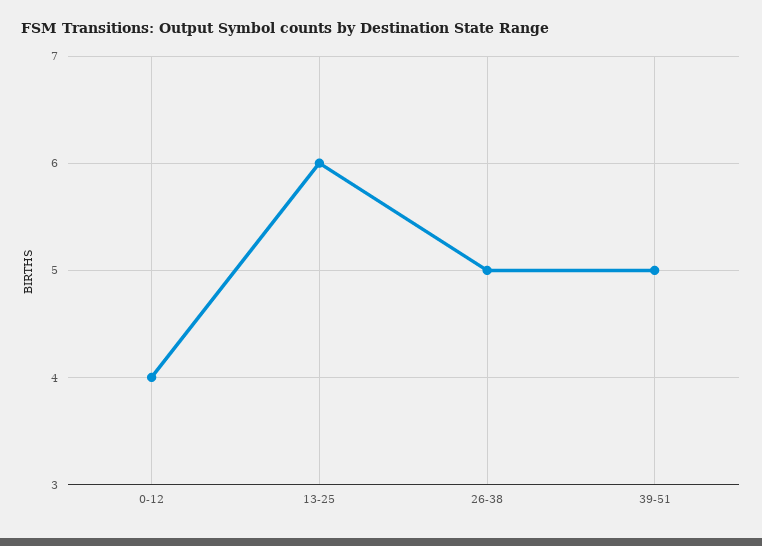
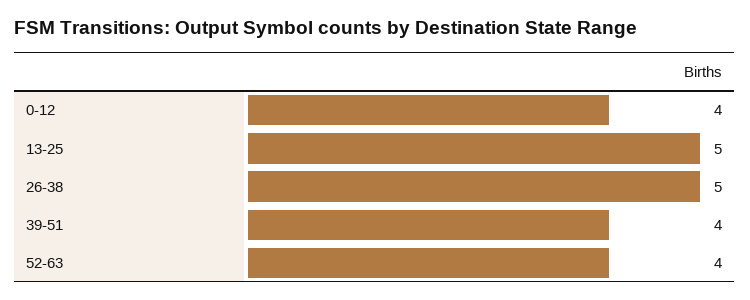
13-25: 6 -> 5
39-51: 5 -> 4
52-63: none -> 4

